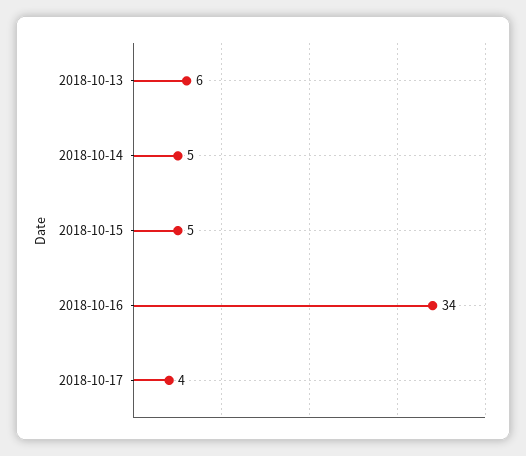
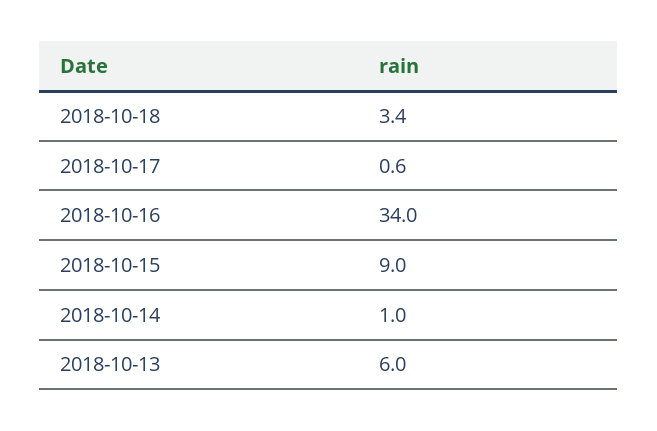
2018-10-14: 5 -> 1
2018-10-15: 5 -> 9
2018-10-17: 4 -> 0.6
2018-10-18: none -> 3.4

